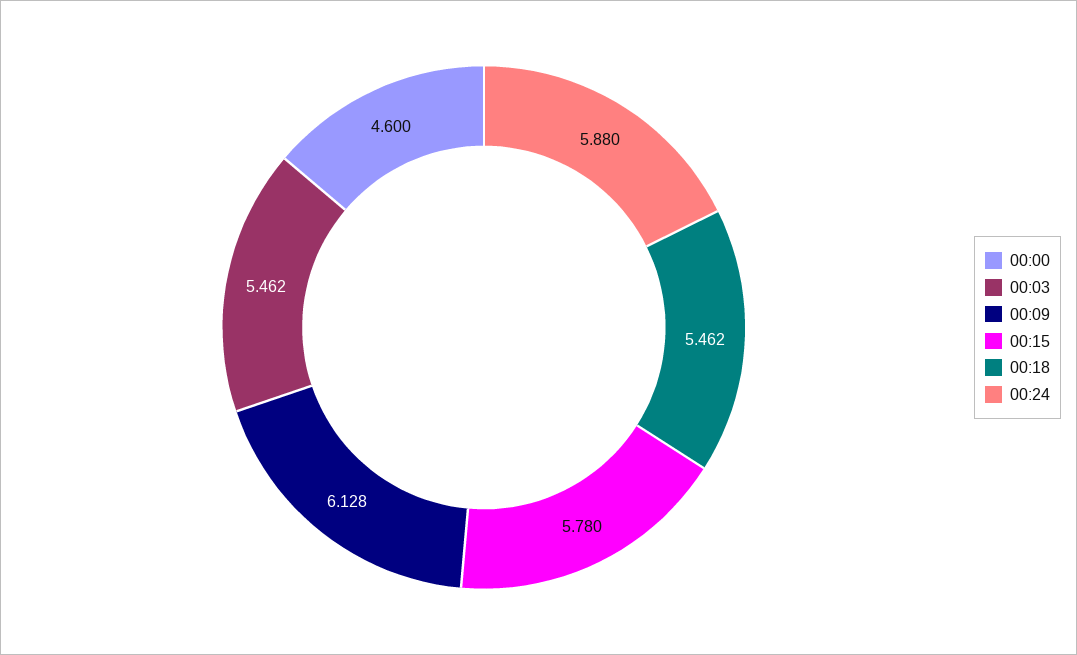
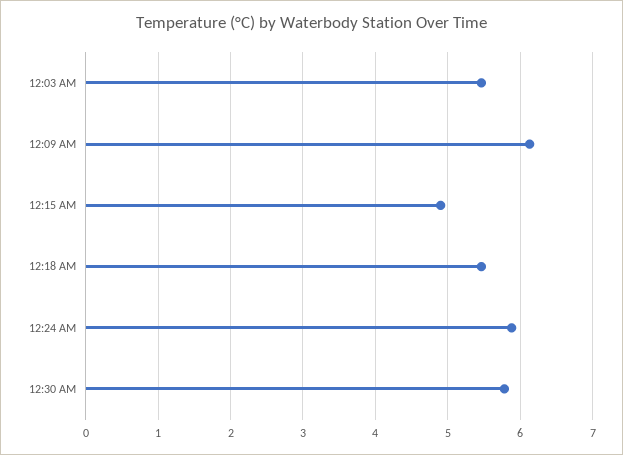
00:00: 4.6 -> none
00:15: 5.78 -> 4.9
12:30 AM: none -> 5.8

